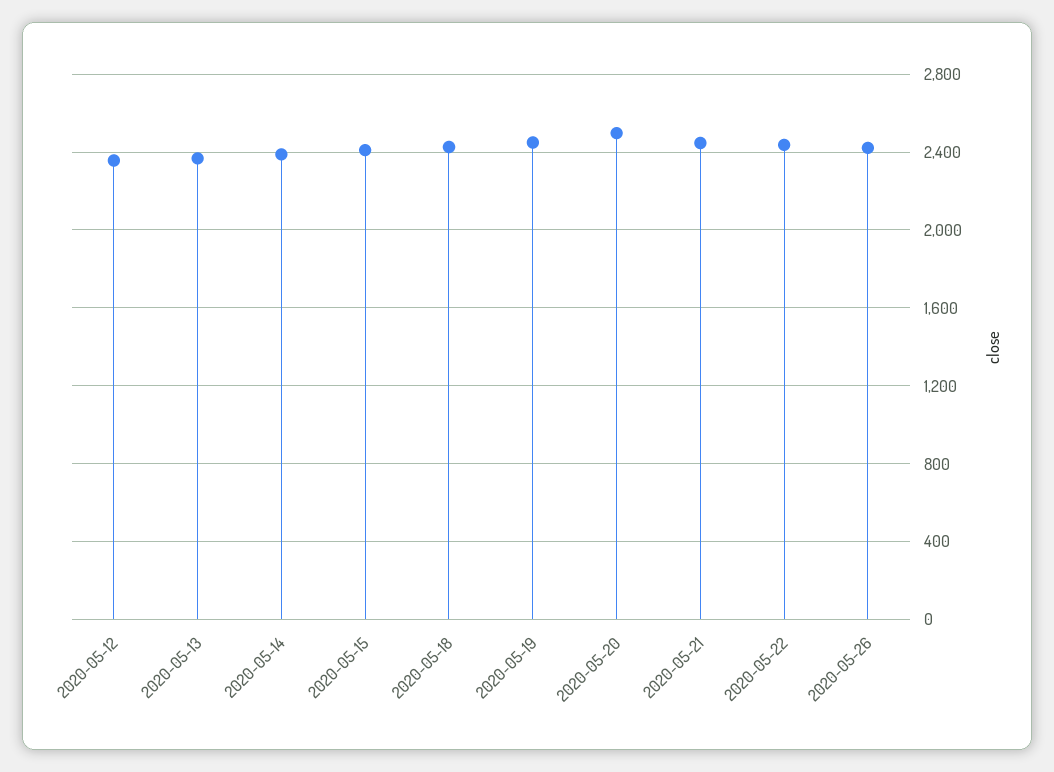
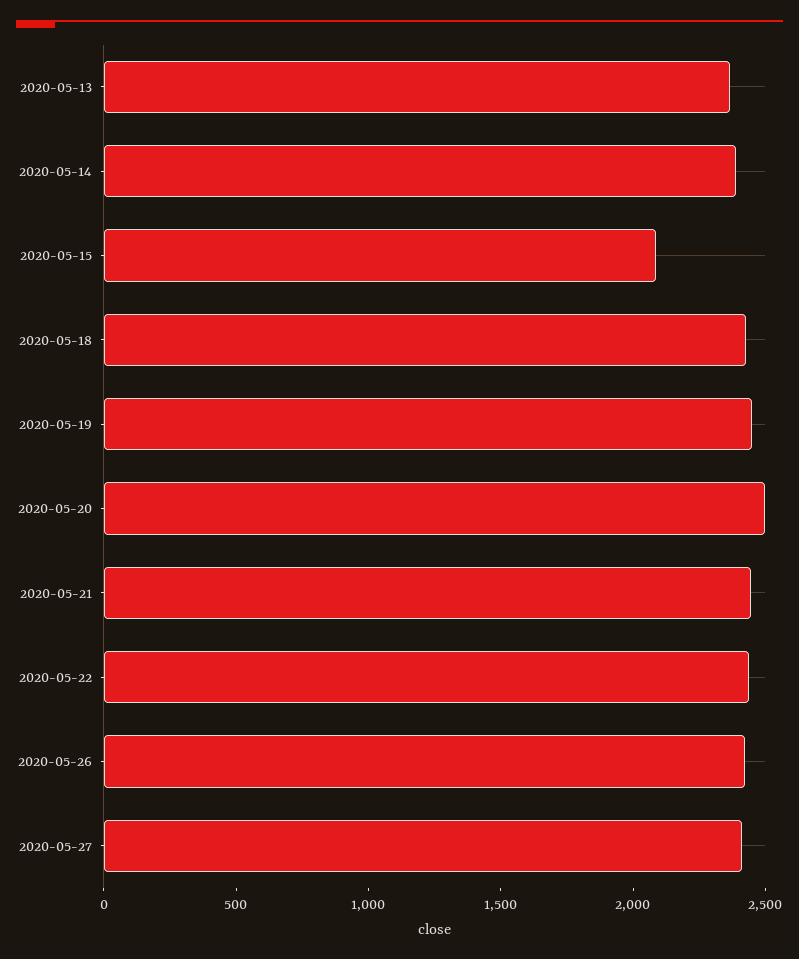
2020-05-12: 2350 -> none
2020-05-15: 2400 -> 2100
2020-05-27: none -> 2400

